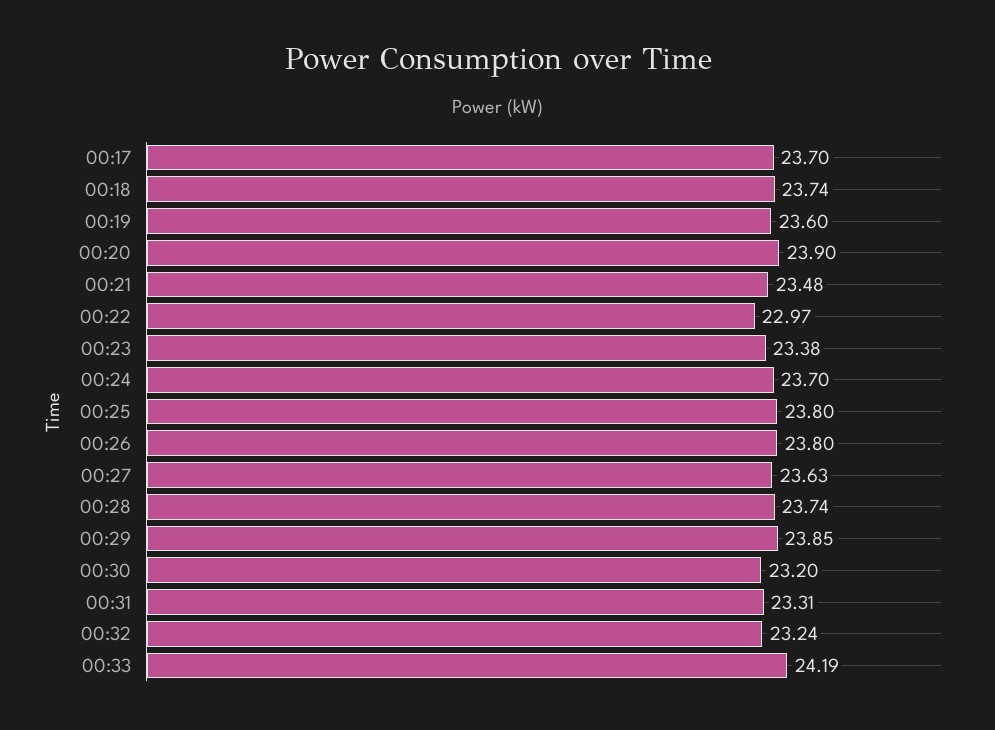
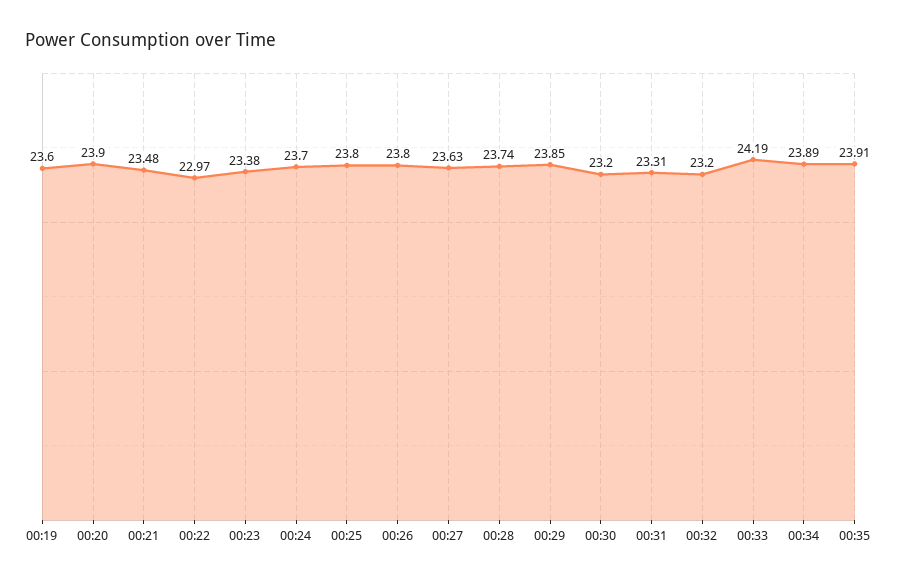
00:17: 23.7 -> none
00:18: 23.74 -> none
00:32: 23.24 -> 23.2
00:34: none -> 23.89
00:35: none -> 23.91

